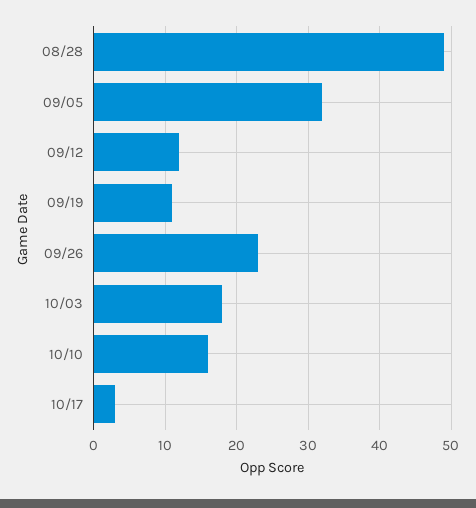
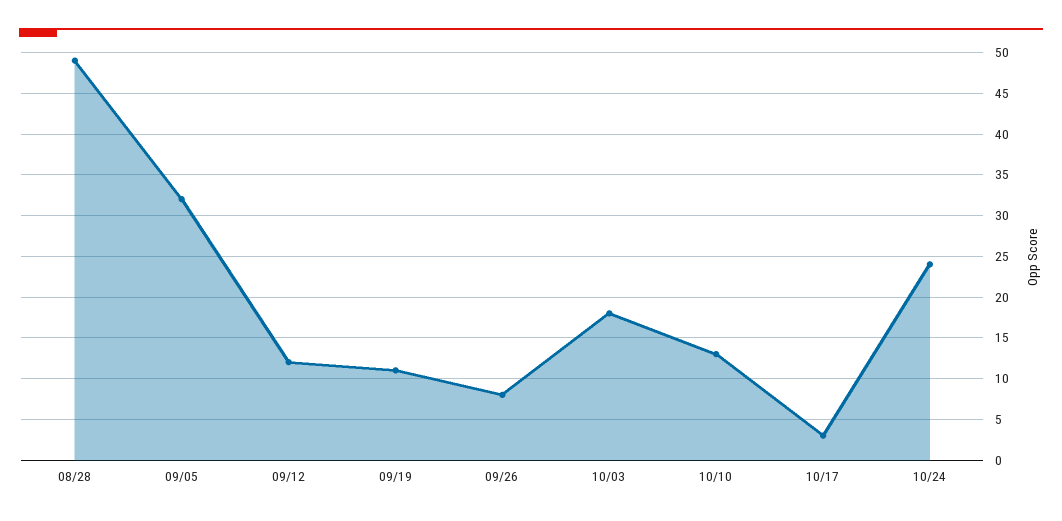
09/26: 23 -> 8
10/10: 16 -> 13
10/24: none -> 24

